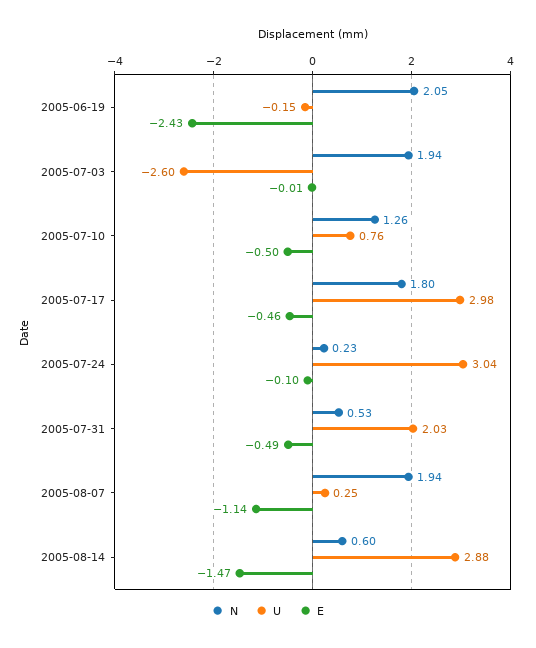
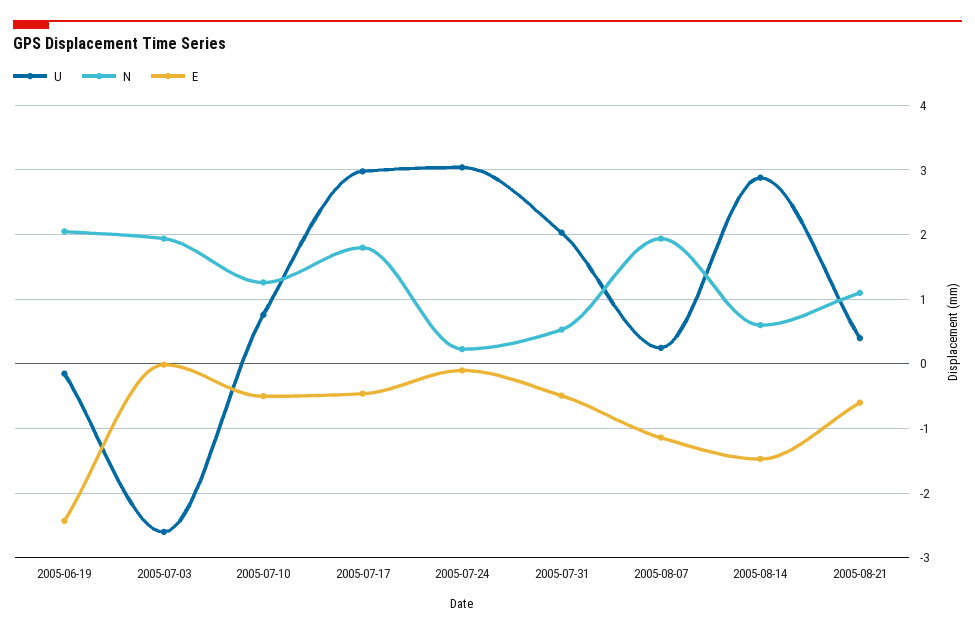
U, 2005-08-21: none -> 0.4
N, 2005-08-21: none -> 1.1
E, 2005-08-21: none -> -0.6

